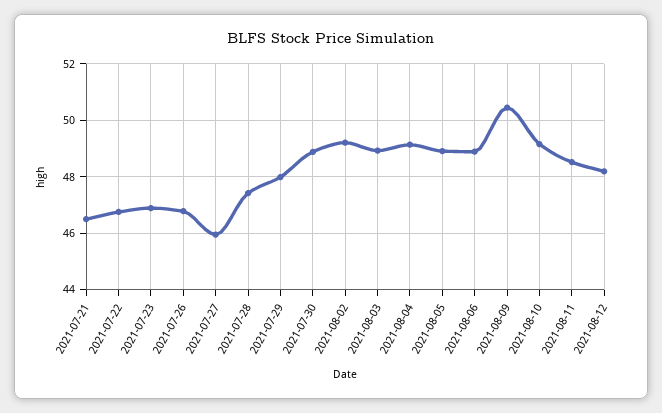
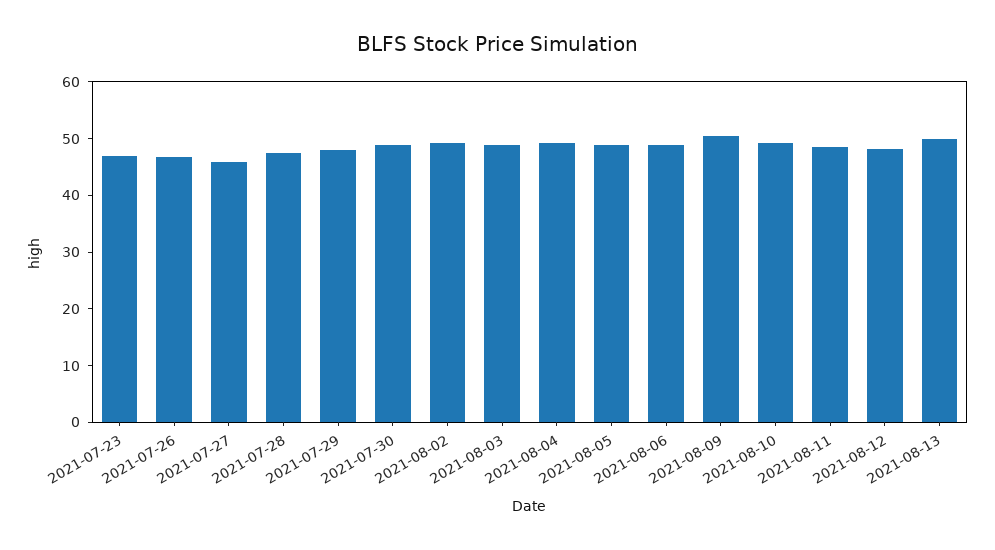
2021-07-21: 46.5 -> none
2021-07-22: 46.75 -> none
2021-08-13: none -> 50

